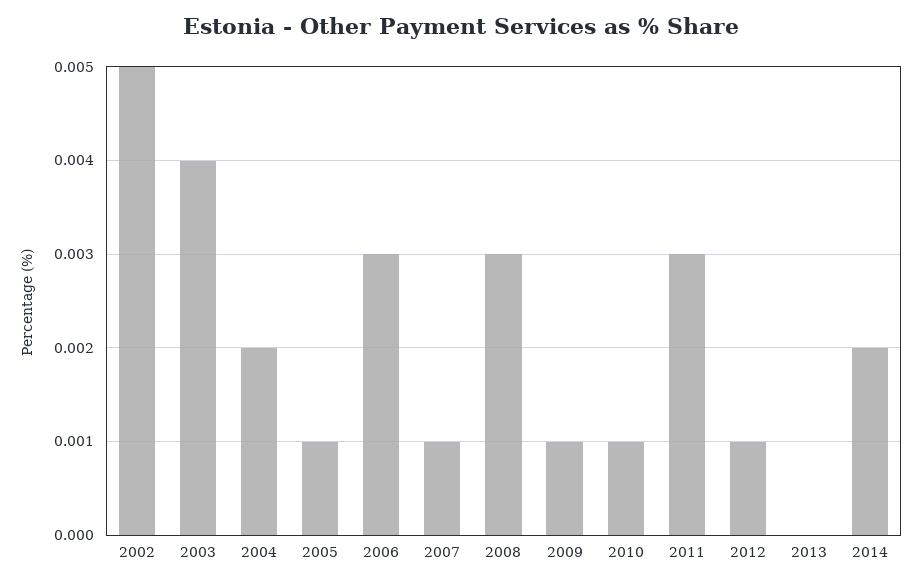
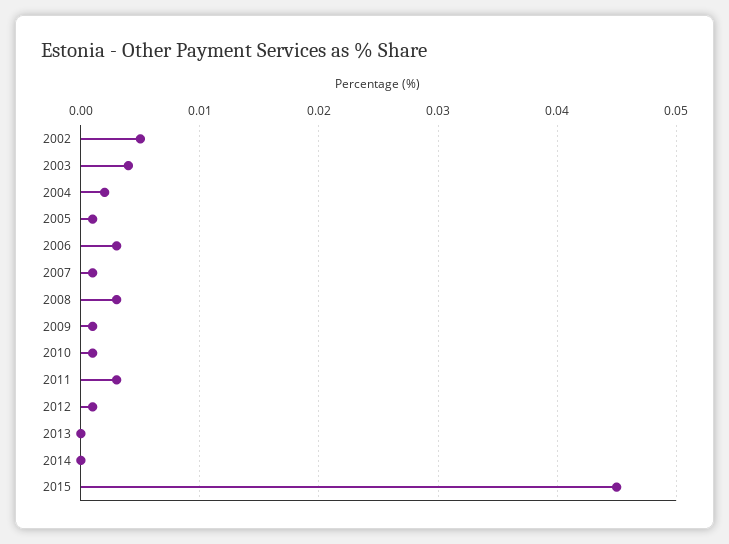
2014: 0.002 -> 0
2015: none -> 0.045

